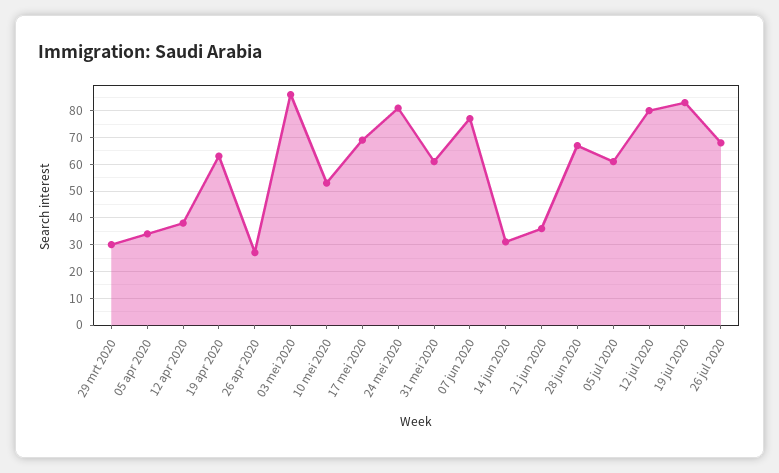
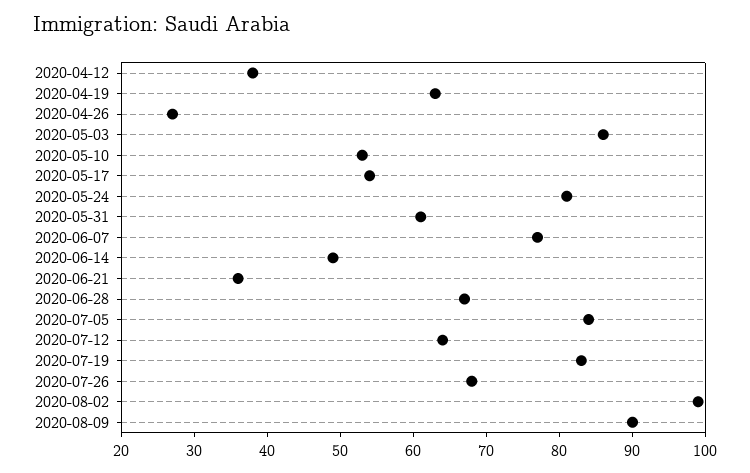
29 mrt 2020: 30 -> none
05 apr 2020: 35 -> none
17 mei 2020: 70 -> 55
14 jun 2020: 30 -> 50
05 jul 2020: 60 -> 85
12 jul 2020: 80 -> 65
2020-08-02: none -> 100
2020-08-09: none -> 90

